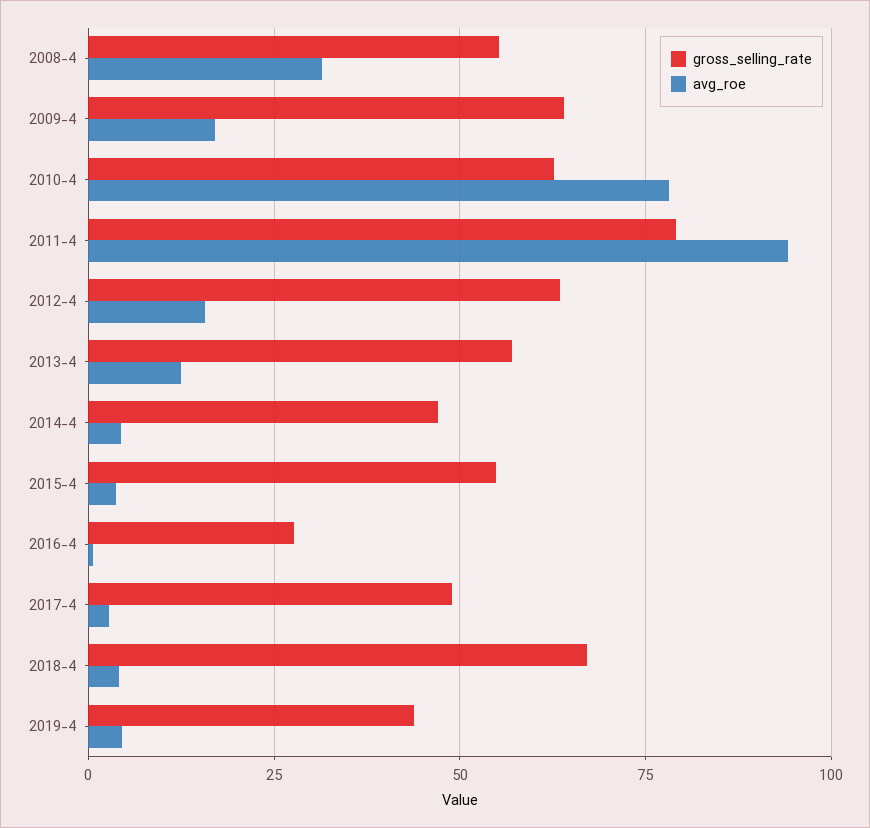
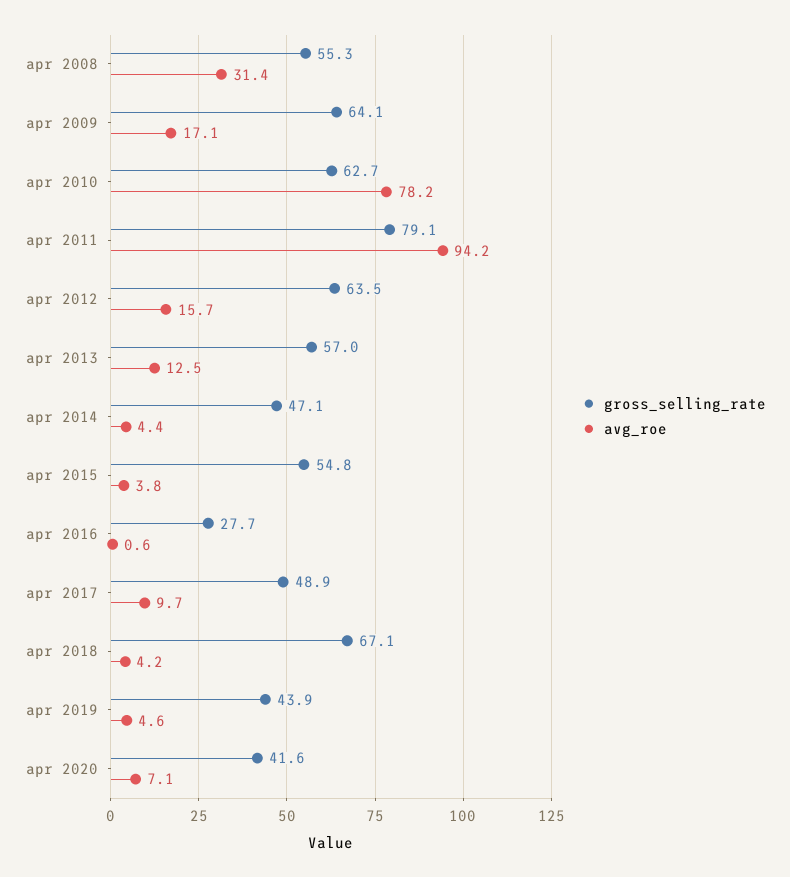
avg_roe, 2017-4: 2.5 -> 9.7
gross_selling_rate, apr 2020: none -> 41.6
avg_roe, apr 2020: none -> 7.1

